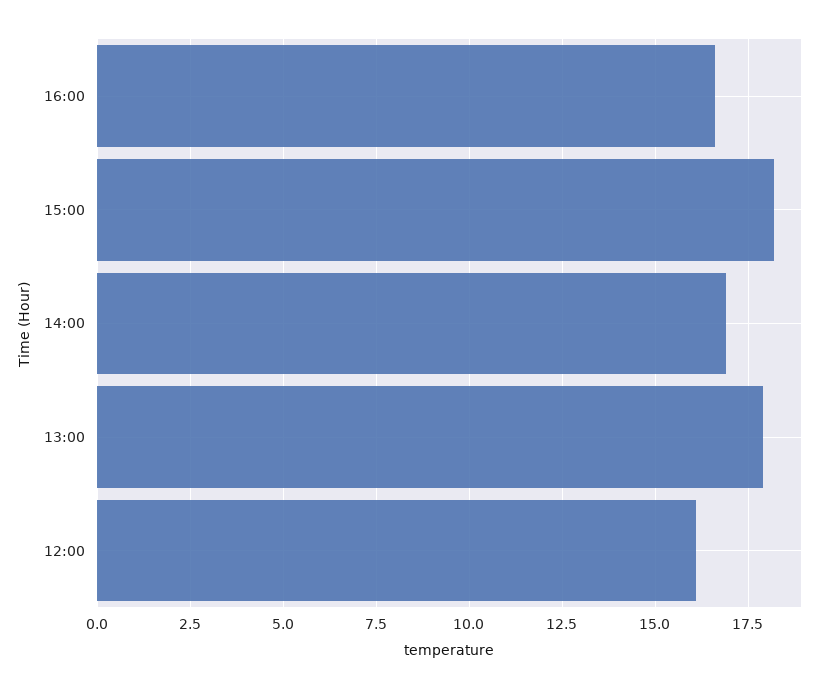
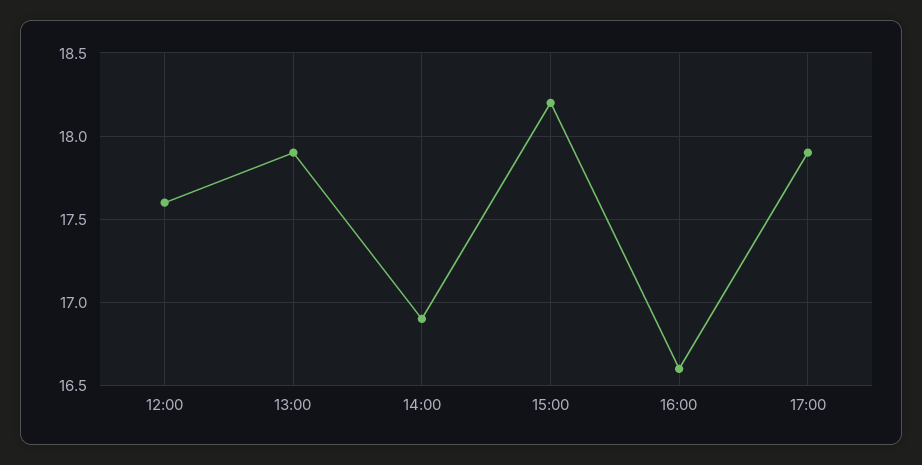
12:00: 16 -> 17.6
17:00: none -> 17.9

